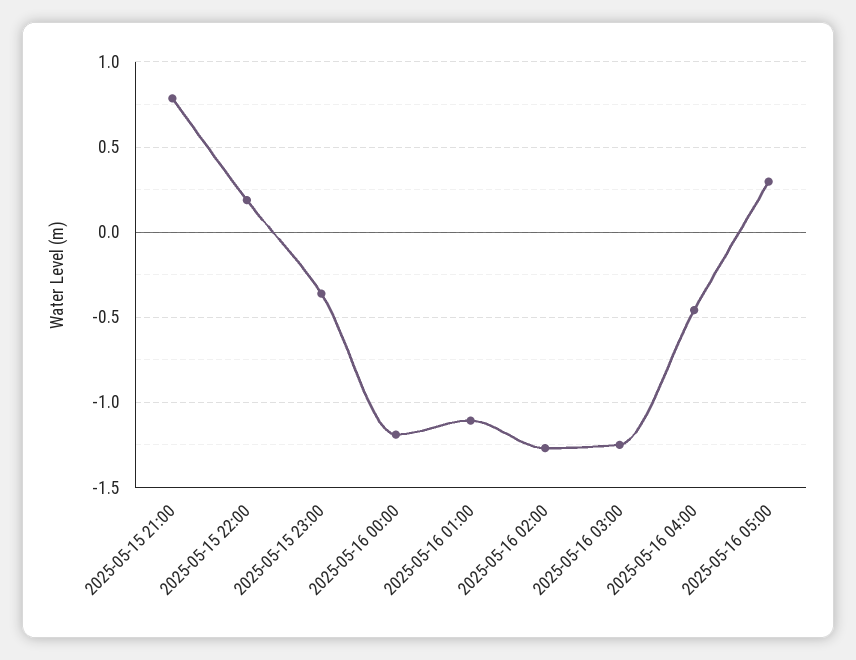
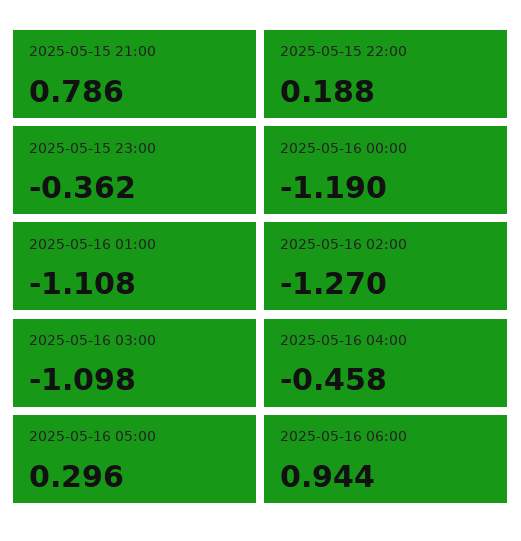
2025-05-16 03:00: -1.25 -> -1.098
2025-05-16 06:00: none -> 0.944

